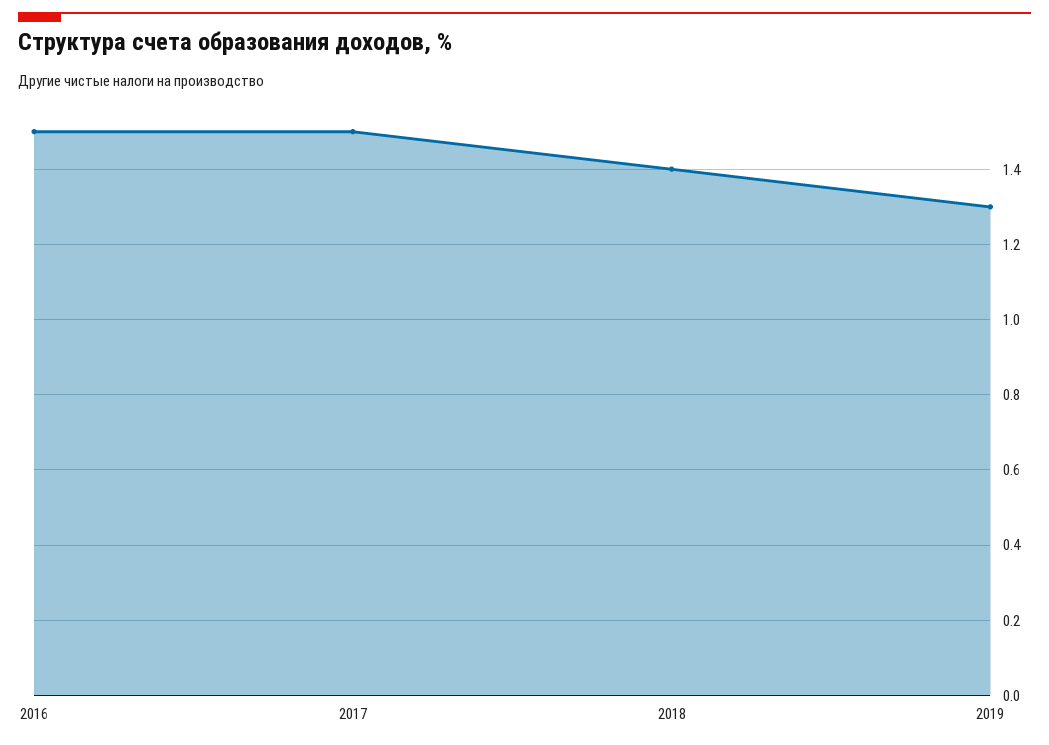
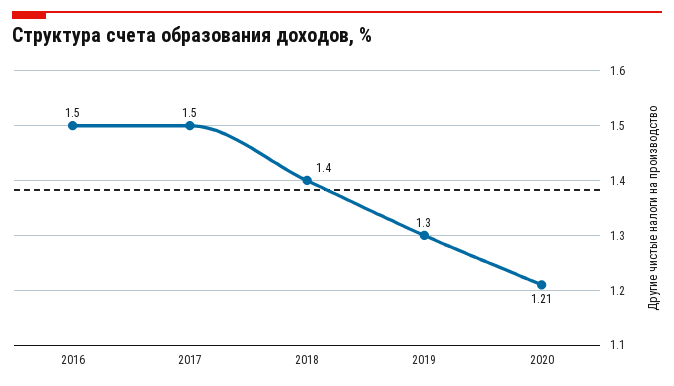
2020: none -> 1.21

